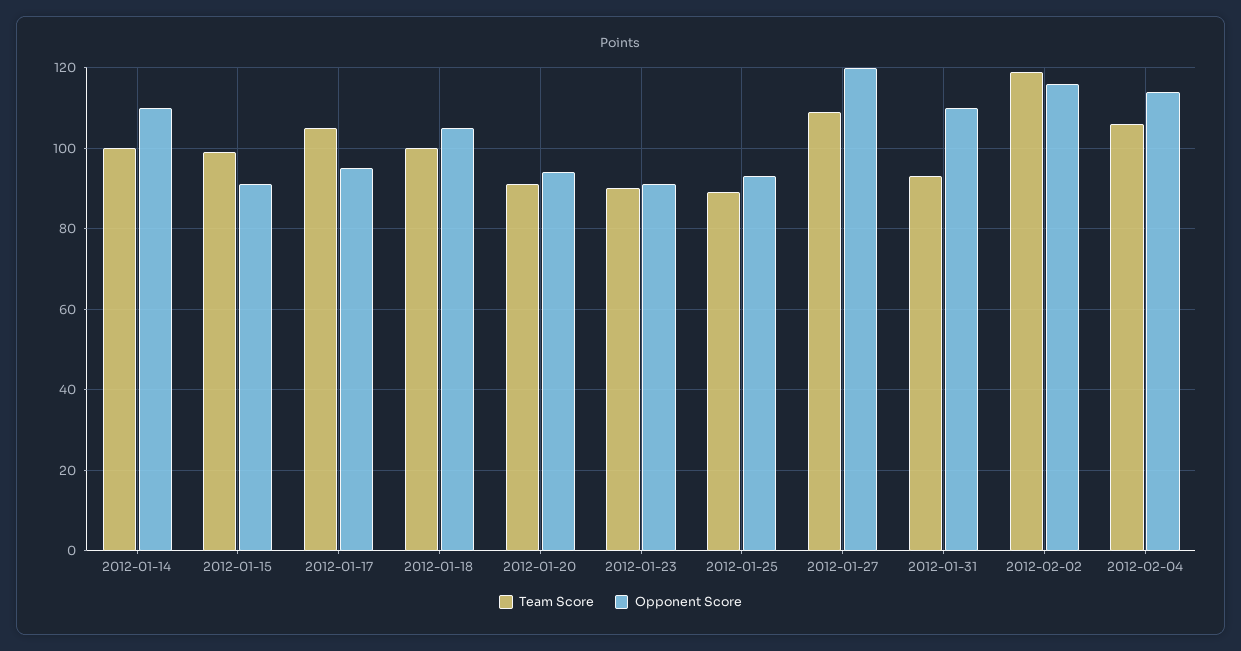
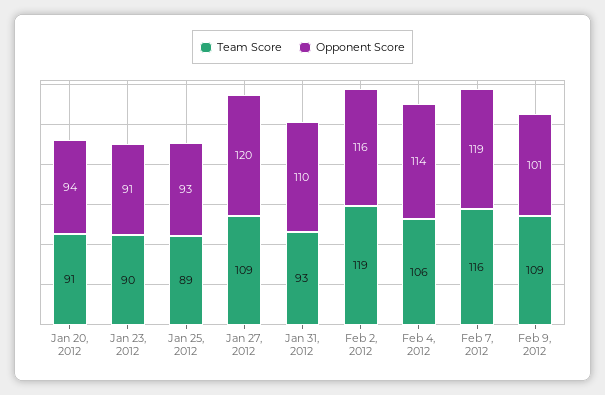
Team Score, 2012-01-14: 100 -> none
Opponent Score, 2012-01-14: 110 -> none
Team Score, 2012-01-15: 100 -> none
Opponent Score, 2012-01-15: 90 -> none
Team Score, 2012-01-17: 105 -> none
Opponent Score, 2012-01-17: 95 -> none
Team Score, 2012-01-18: 100 -> none
Opponent Score, 2012-01-18: 105 -> none
Team Score, Feb 7, 2012: none -> 116
Opponent Score, Feb 7, 2012: none -> 119
Team Score, Feb 9, 2012: none -> 109
Opponent Score, Feb 9, 2012: none -> 101

